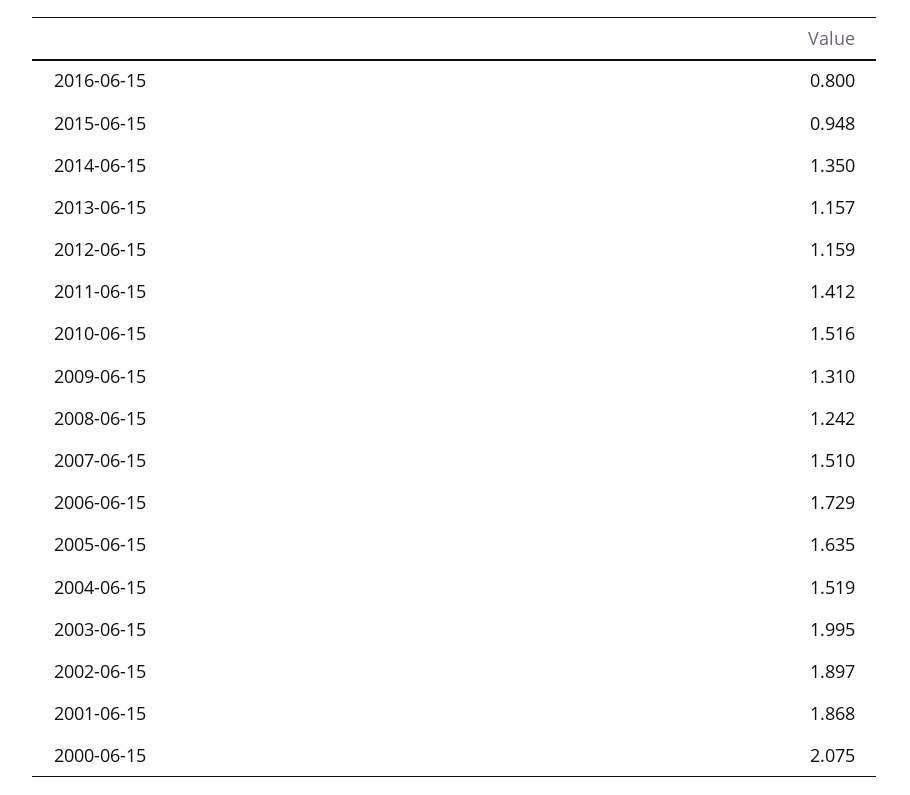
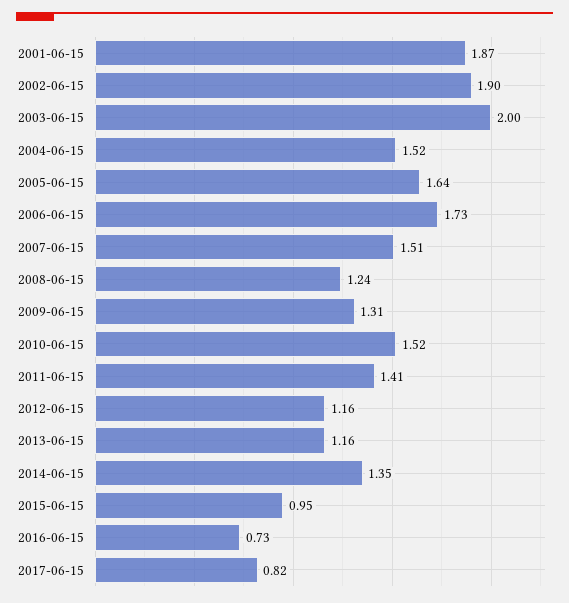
2016-06-15: 0.8 -> 0.73
2000-06-15: 2.075 -> none
2017-06-15: none -> 0.82

